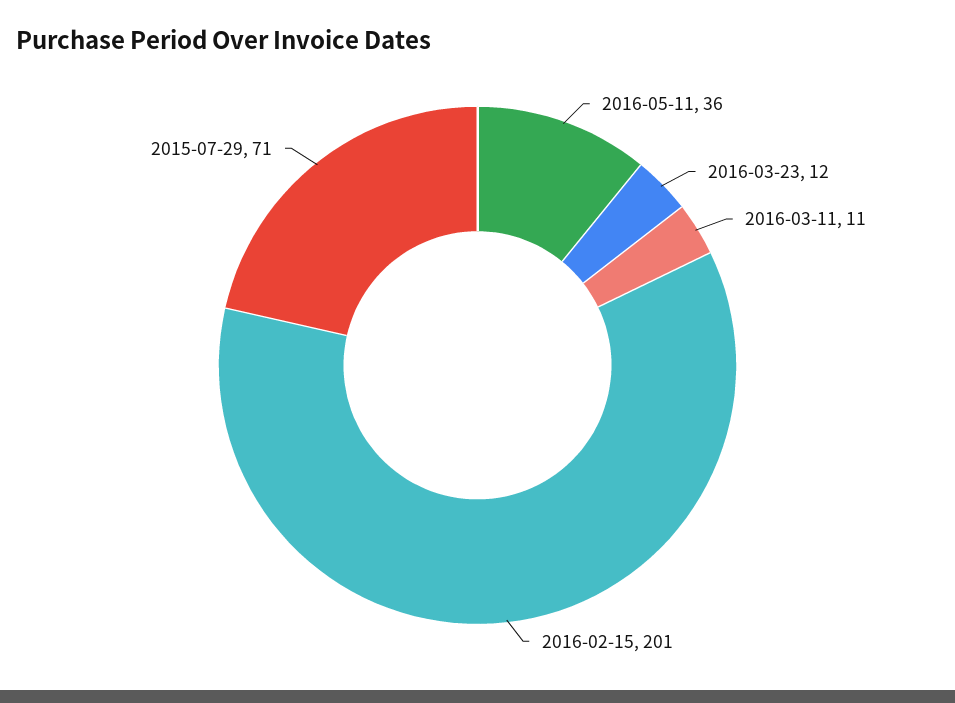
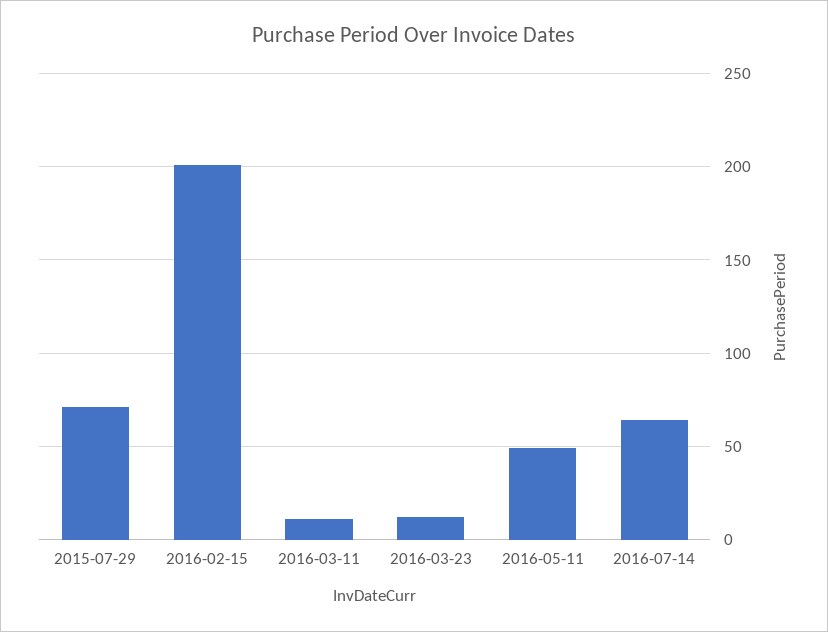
2016-05-11: 36 -> 50
2016-07-14: none -> 65

